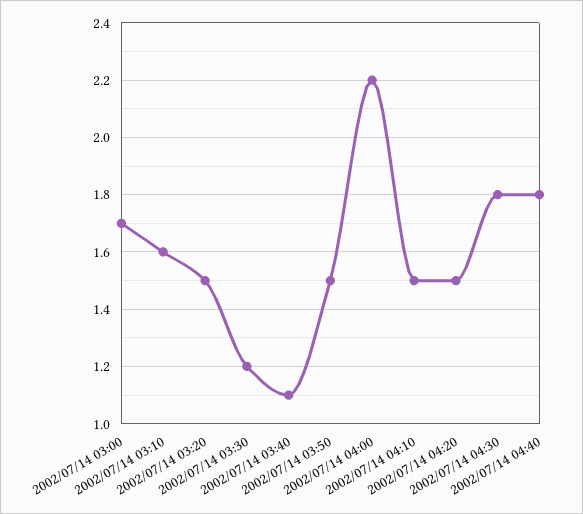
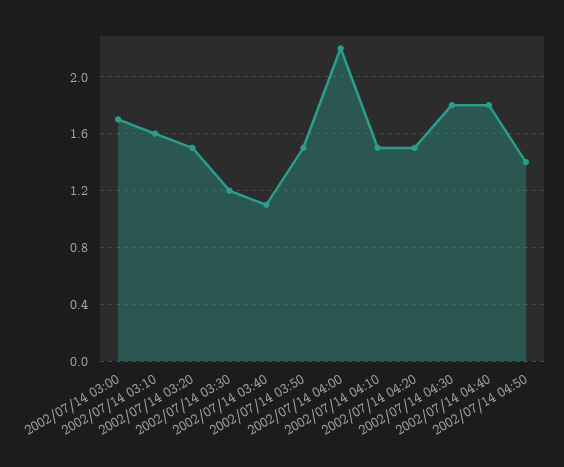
2002/07/14 04:50: none -> 1.4

